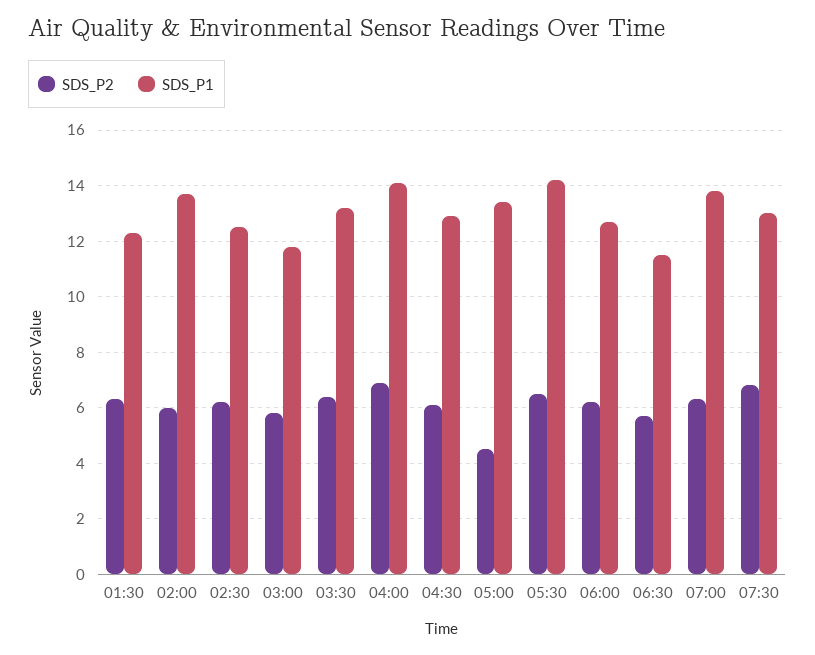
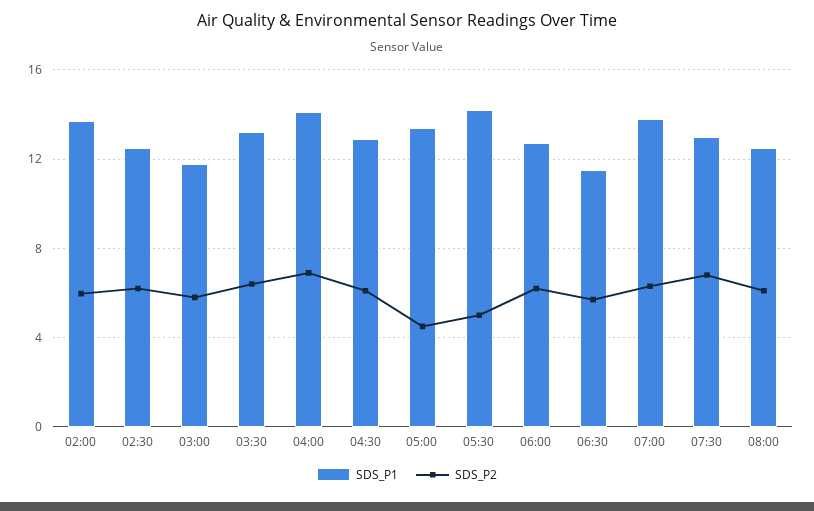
SDS_P2, 01:30: 6.25 -> none
SDS_P1, 01:30: 12.25 -> none
SDS_P2, 05:30: 6.5 -> 5
SDS_P1, 08:00: none -> 12.5
SDS_P2, 08:00: none -> 6

